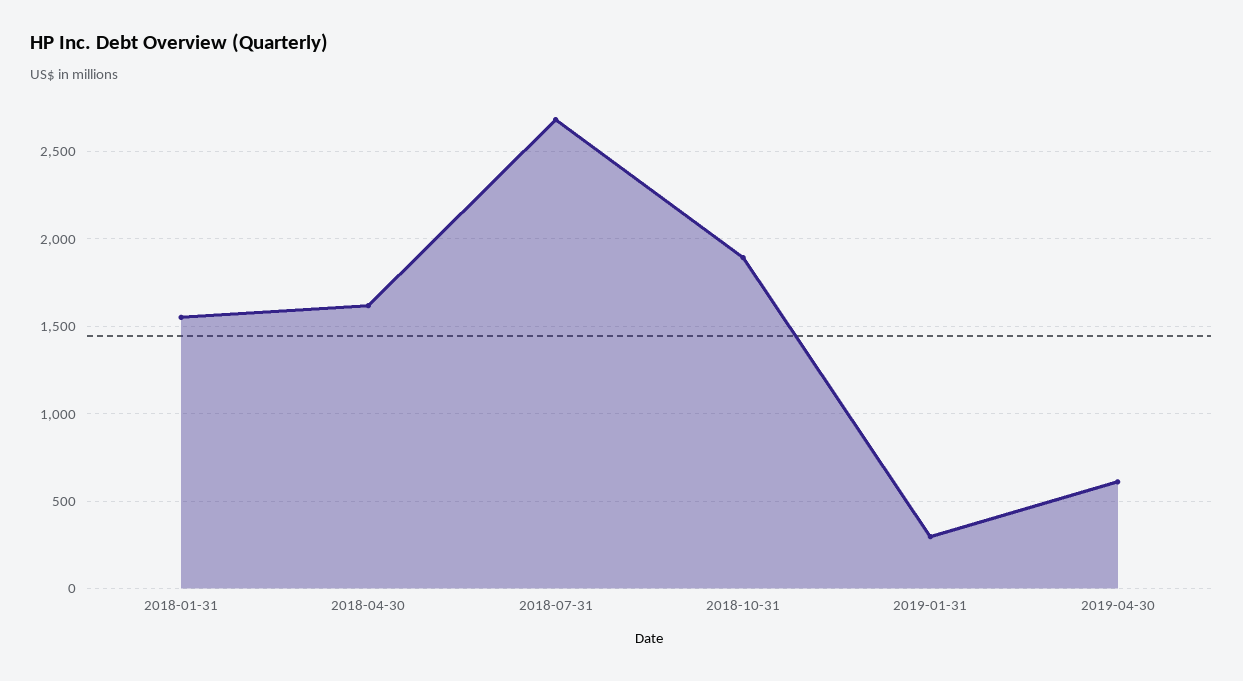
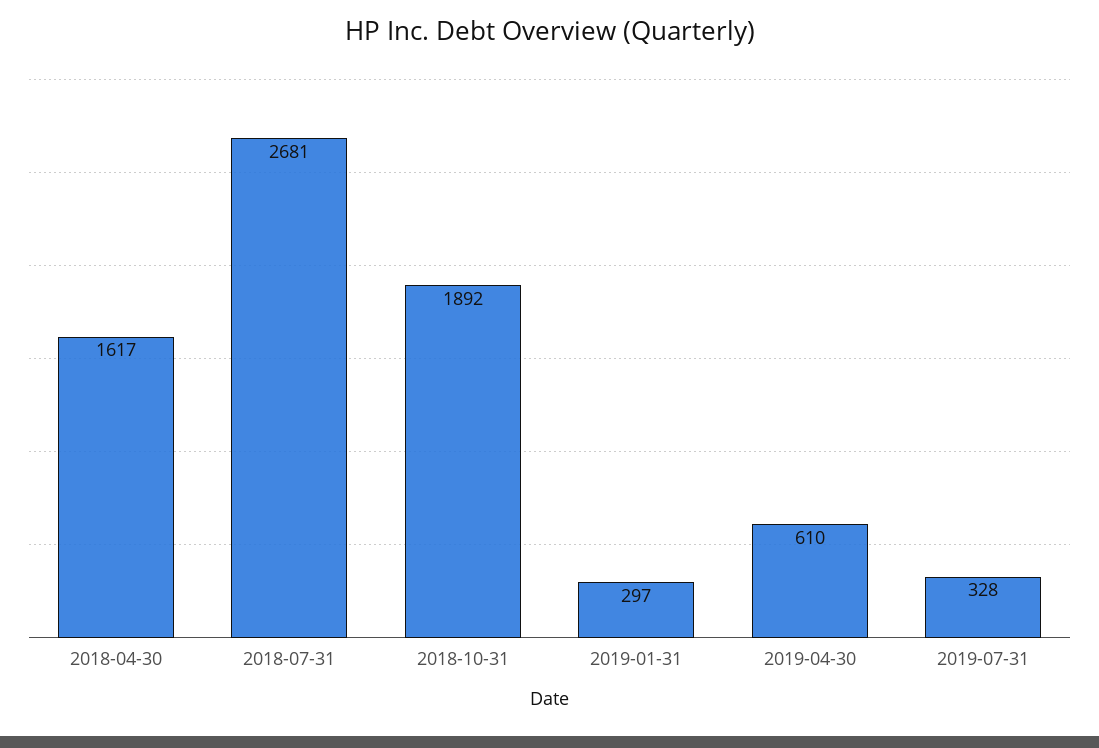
2018-01-31: 1550 -> none
2019-07-31: none -> 328

